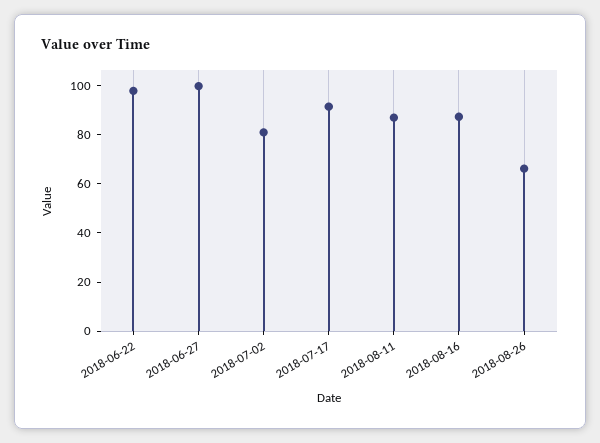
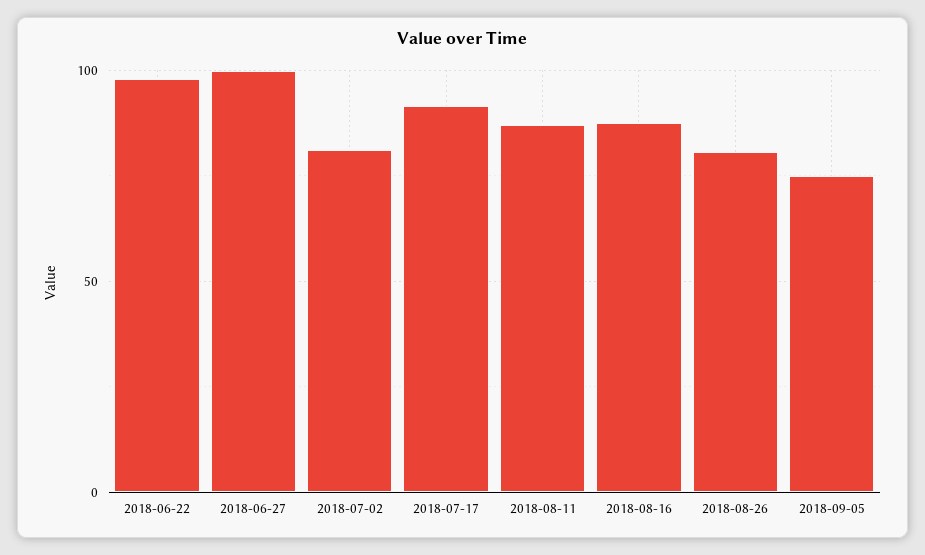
2018-08-26: 65 -> 80
2018-09-05: none -> 75

